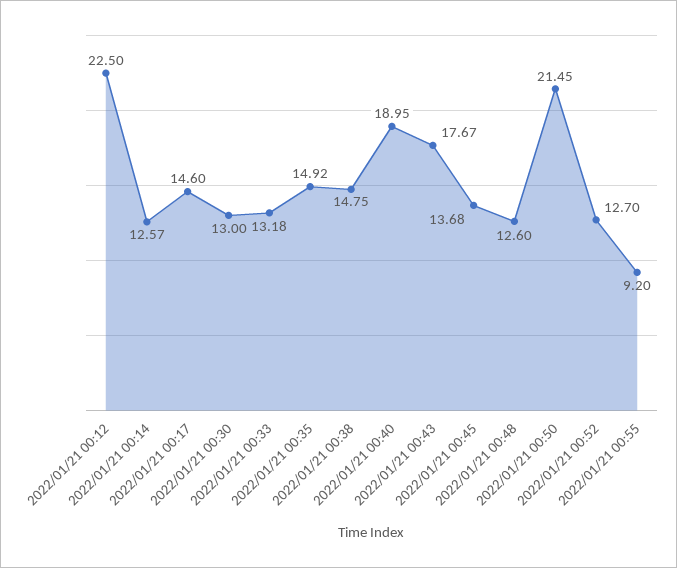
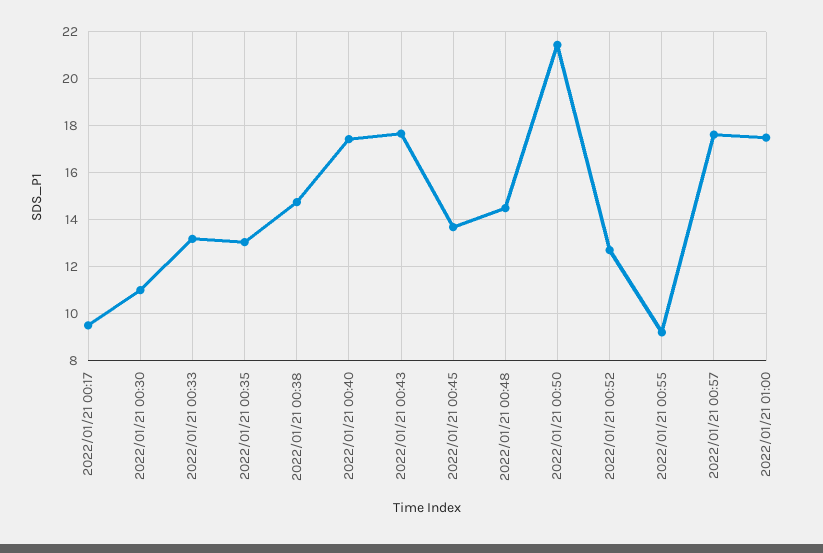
2022/01/21 00:12: 22.5 -> none
2022/01/21 00:14: 12.57 -> none
2022/01/21 00:17: 14.6 -> 9.5
2022/01/21 00:30: 13 -> 11
2022/01/21 00:35: 14.92 -> 13
2022/01/21 00:40: 18.95 -> 17.5
2022/01/21 00:48: 12.6 -> 14.5
2022/01/21 00:57: none -> 17.5
2022/01/21 01:00: none -> 17.5

